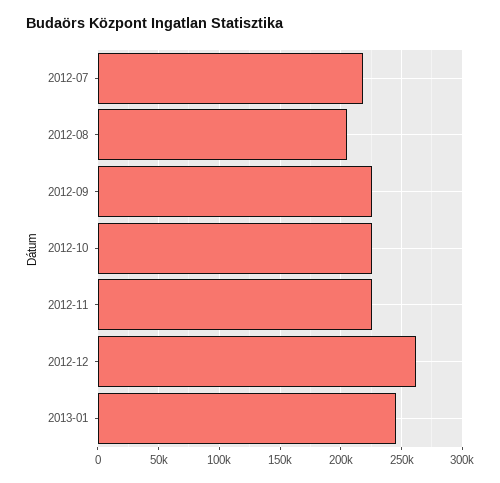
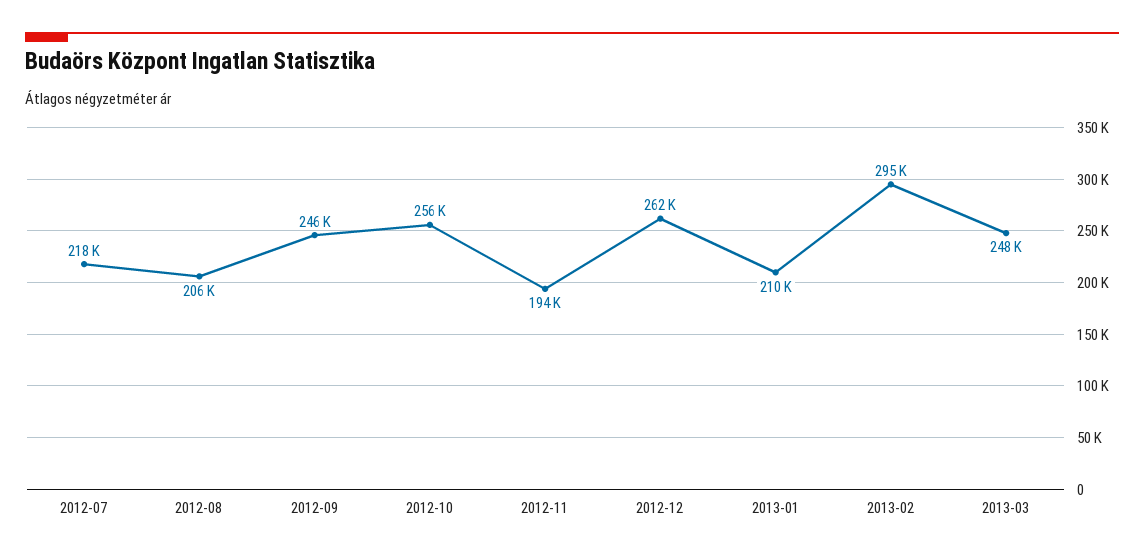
2012-09: 225000 -> 246000
2012-10: 225000 -> 256000
2012-11: 225000 -> 194000
2013-01: 245000 -> 210000
2013-02: none -> 295000
2013-03: none -> 248000

